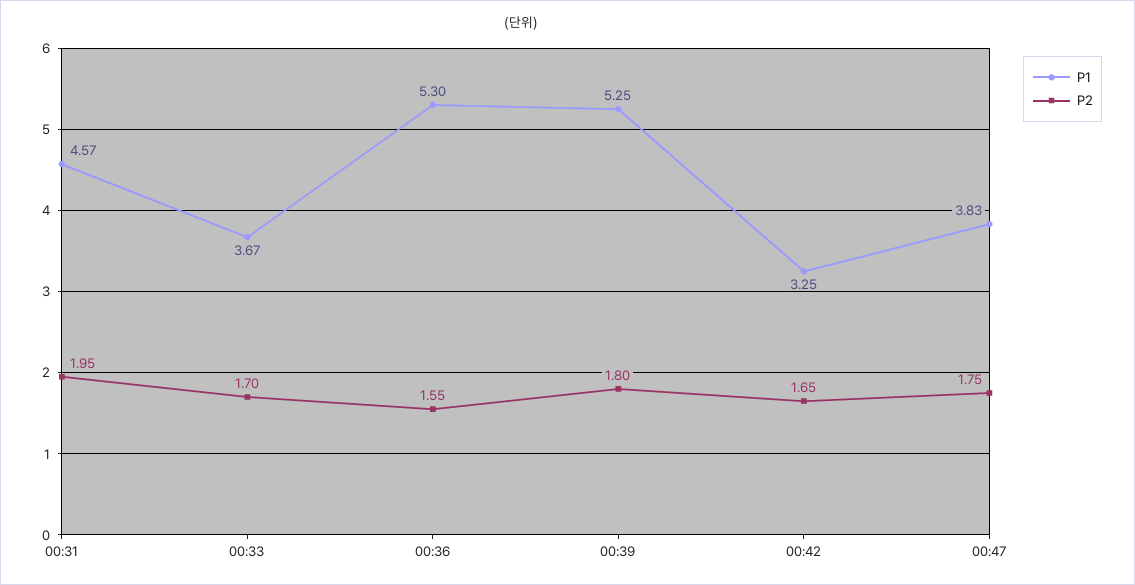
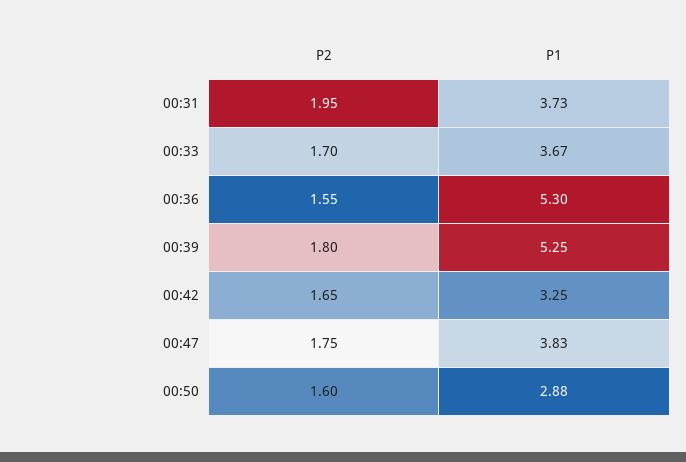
P1, 00:31: 4.57 -> 3.73
P2, 00:50: none -> 1.6
P1, 00:50: none -> 2.88

